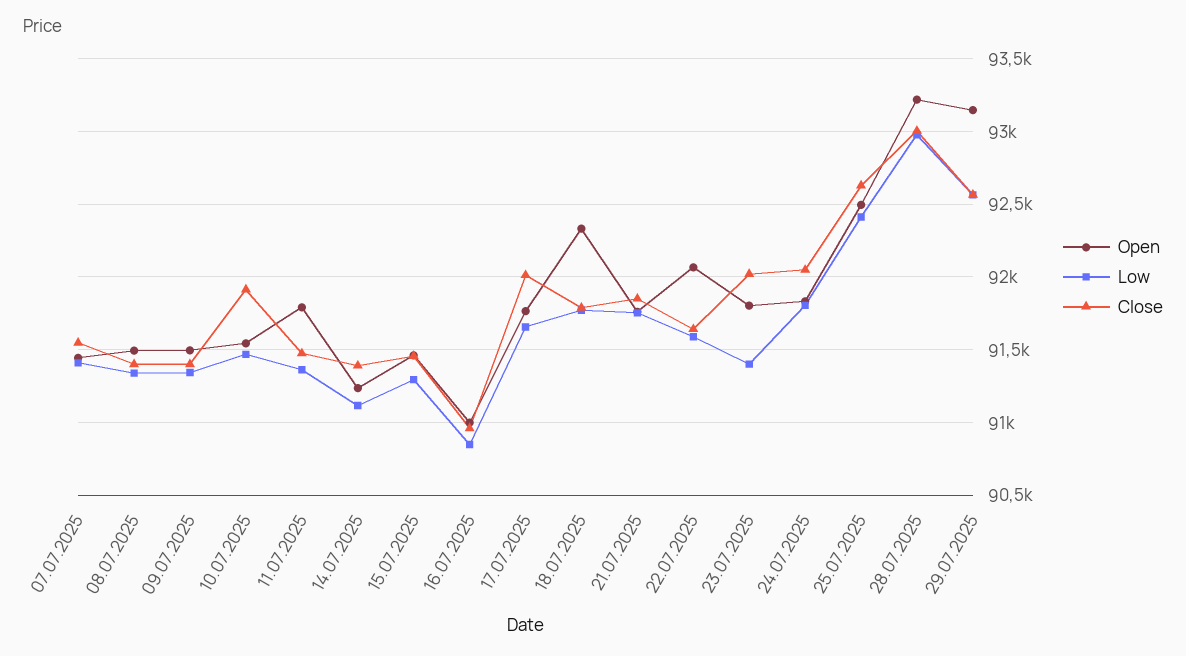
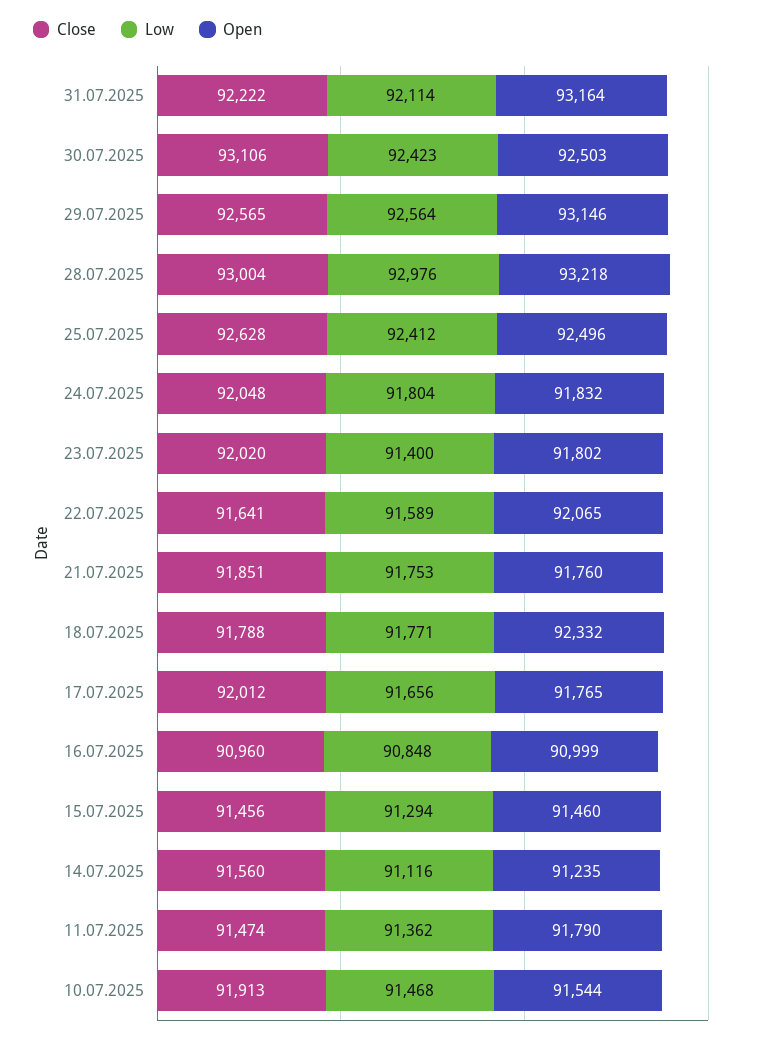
Open, 07.07.2025: 91450 -> none
Low, 07.07.2025: 91400 -> none
Close, 07.07.2025: 91550 -> none
Open, 08.07.2025: 91500 -> none
Low, 08.07.2025: 91350 -> none
Close, 08.07.2025: 91400 -> none
Open, 09.07.2025: 91500 -> none
Low, 09.07.2025: 91350 -> none
Close, 09.07.2025: 91400 -> none
Close, 14.07.2025: 91400 -> 91560
Close, 31.07.2025: none -> 92222
Low, 31.07.2025: none -> 92114
Open, 31.07.2025: none -> 93164
Close, 30.07.2025: none -> 93106
Low, 30.07.2025: none -> 92423
Open, 30.07.2025: none -> 92503

